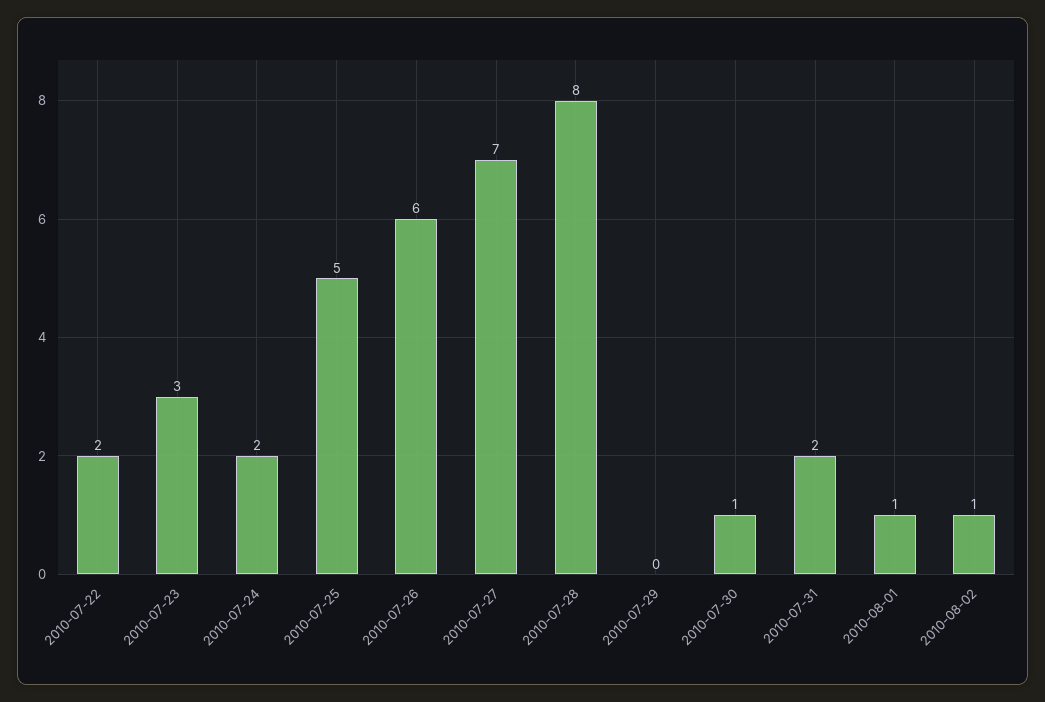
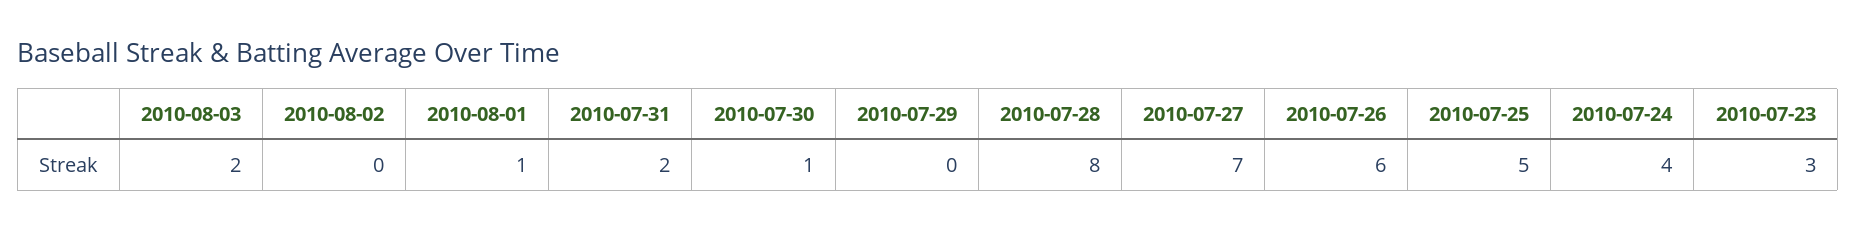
2010-07-22: 2 -> none
2010-07-24: 2 -> 4
2010-08-02: 1 -> 0
2010-08-03: none -> 2

